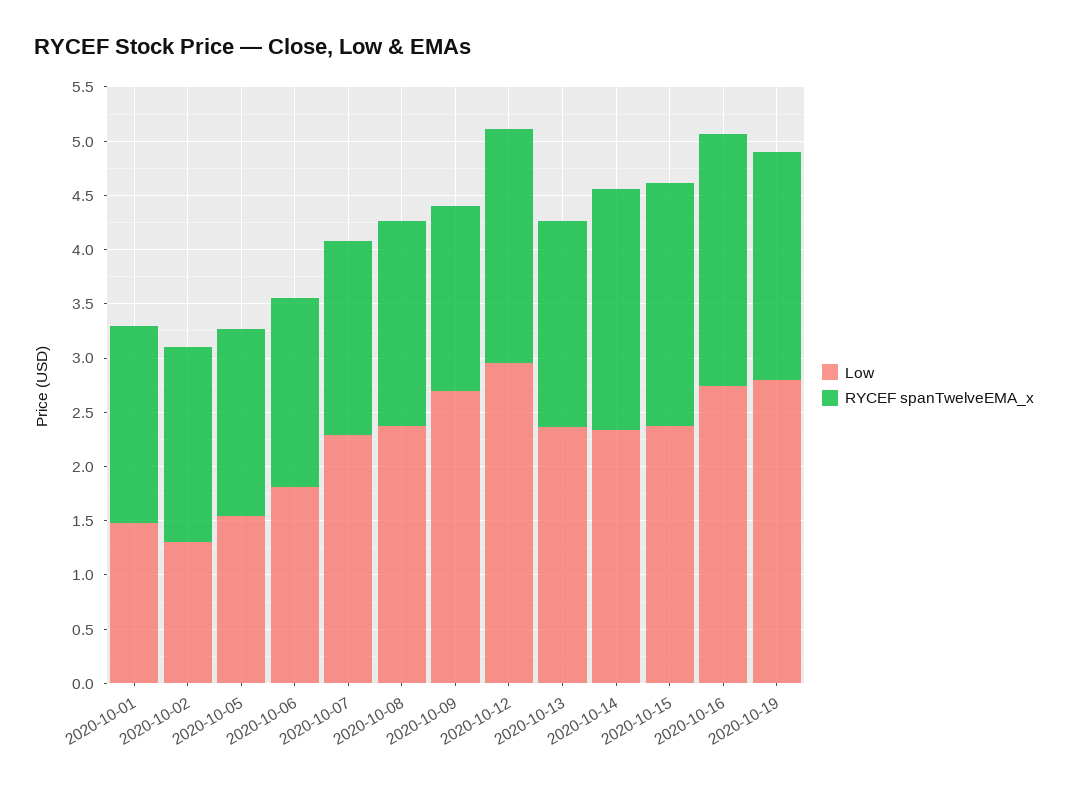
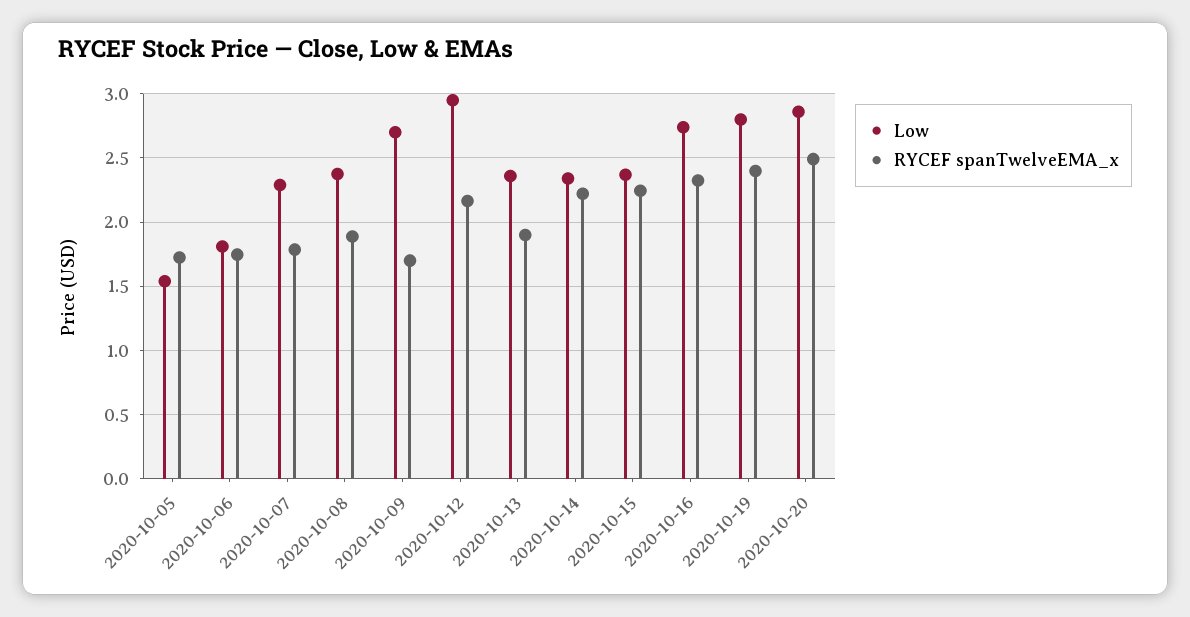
Low, 2020-10-01: 1.5 -> none
RYCEF spanTwelveEMA_x, 2020-10-01: 1.8 -> none
Low, 2020-10-02: 1.3 -> none
RYCEF spanTwelveEMA_x, 2020-10-02: 1.8 -> none
RYCEF spanTwelveEMA_x, 2020-10-19: 2.1 -> 2.4
Low, 2020-10-20: none -> 2.85
RYCEF spanTwelveEMA_x, 2020-10-20: none -> 2.5

